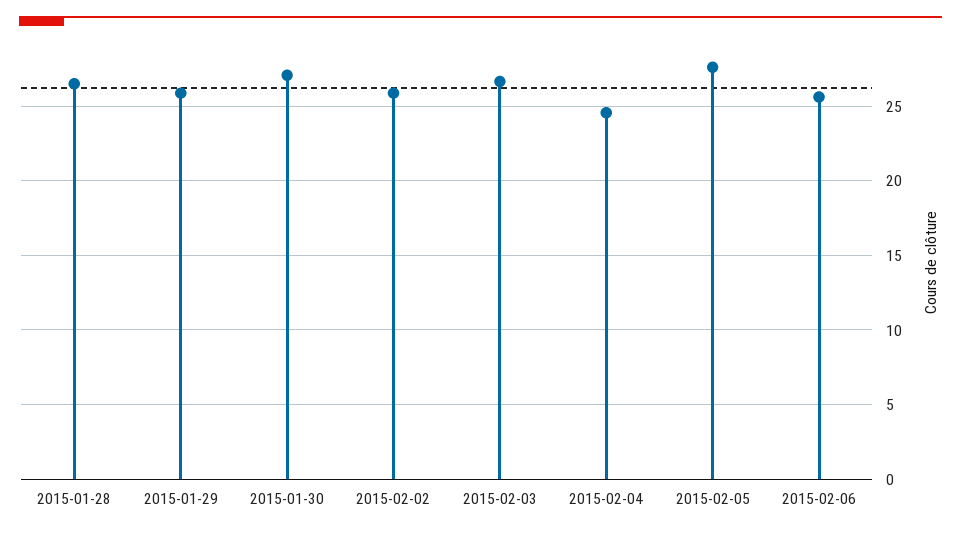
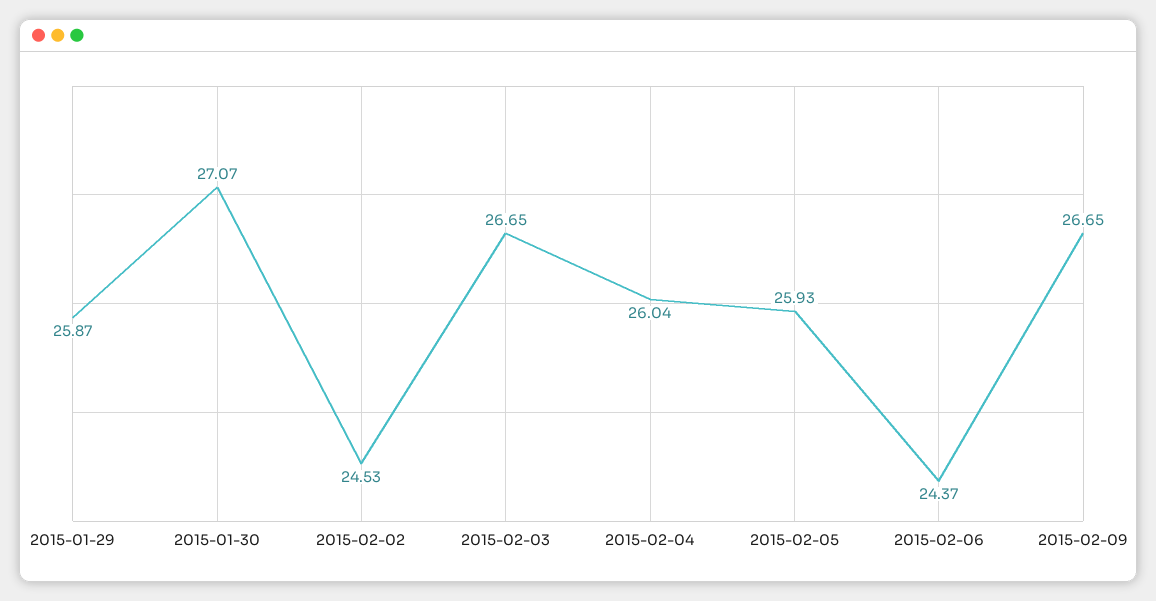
2015-01-28: 26.5 -> none
2015-02-02: 26 -> 24.53
2015-02-04: 24.5 -> 26.04
2015-02-05: 27.5 -> 25.93
2015-02-06: 25.5 -> 24.37
2015-02-09: none -> 26.65

